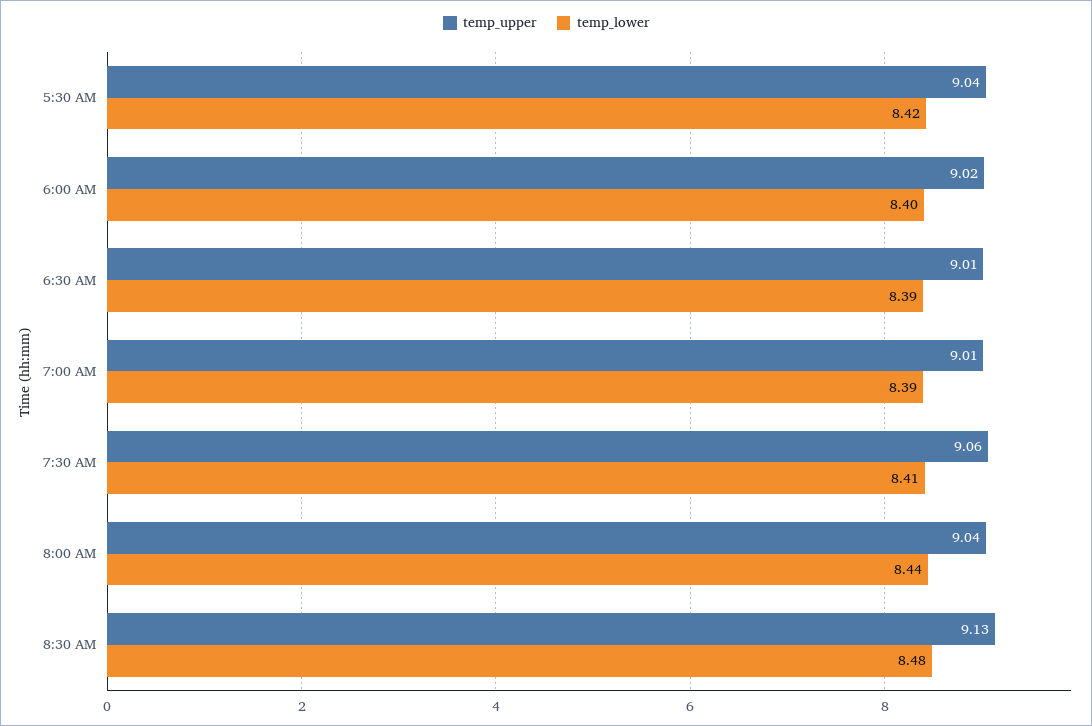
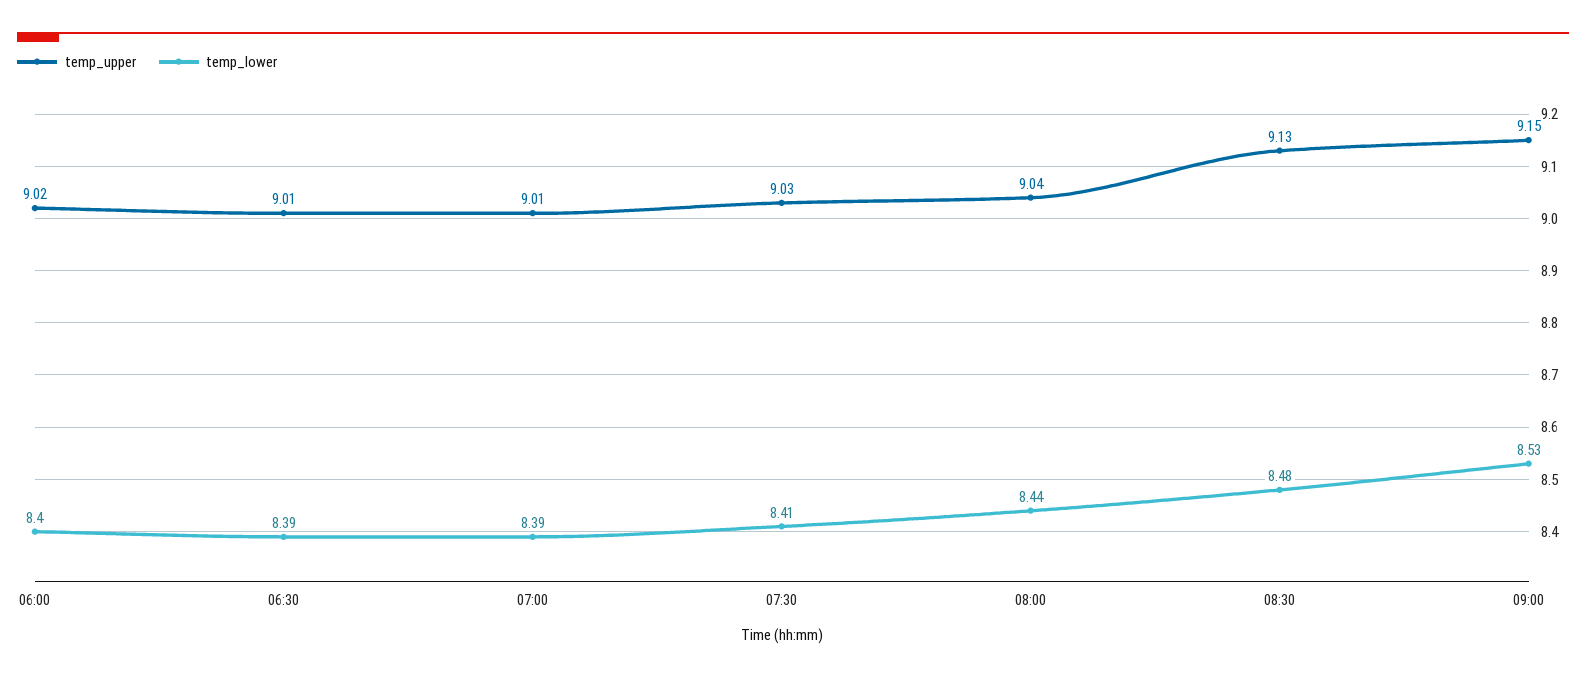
temp_upper, 5:30 AM: 9.04 -> none
temp_lower, 5:30 AM: 8.42 -> none
temp_upper, 7:30 AM: 9.06 -> 9.03
temp_upper, 09:00: none -> 9.15
temp_lower, 09:00: none -> 8.53

